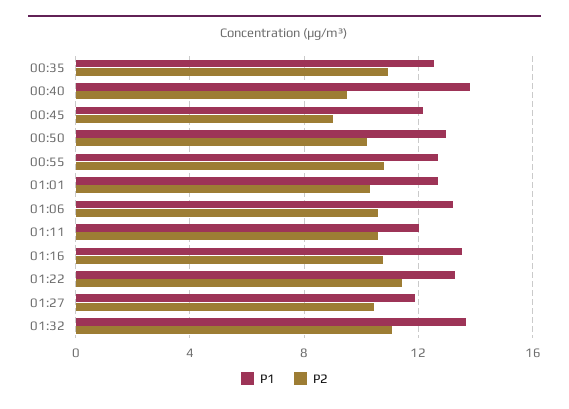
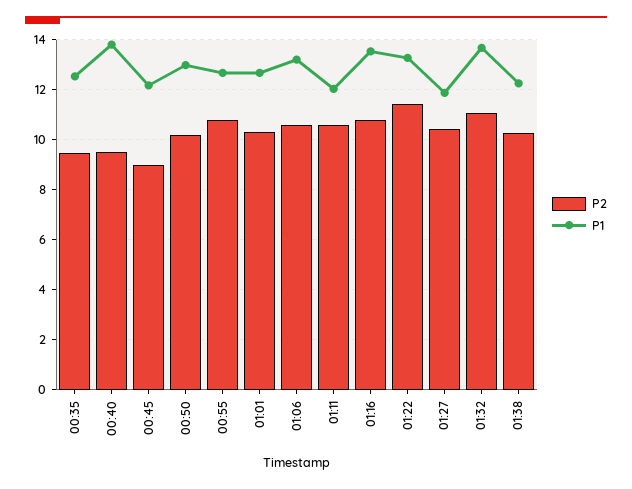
P2, 00:35: 11 -> 9.5
P2, 01:38: none -> 10.25
P1, 01:38: none -> 12.25

